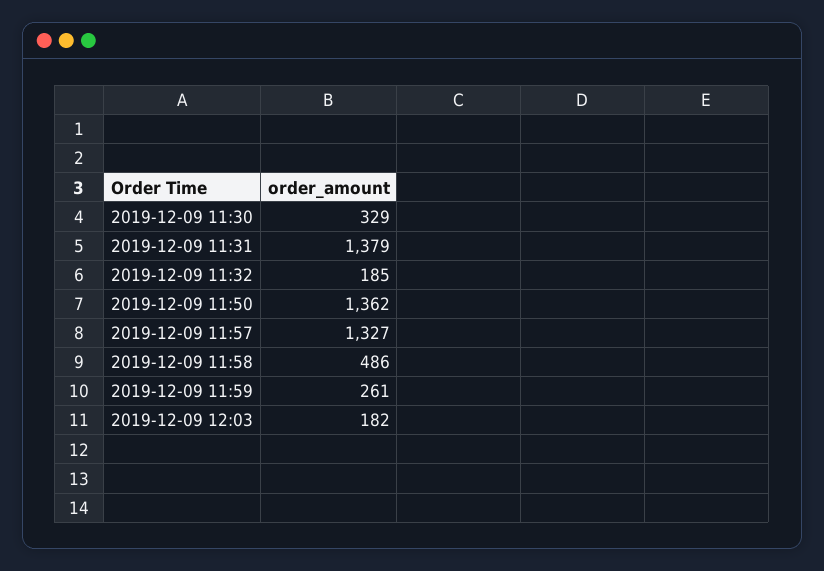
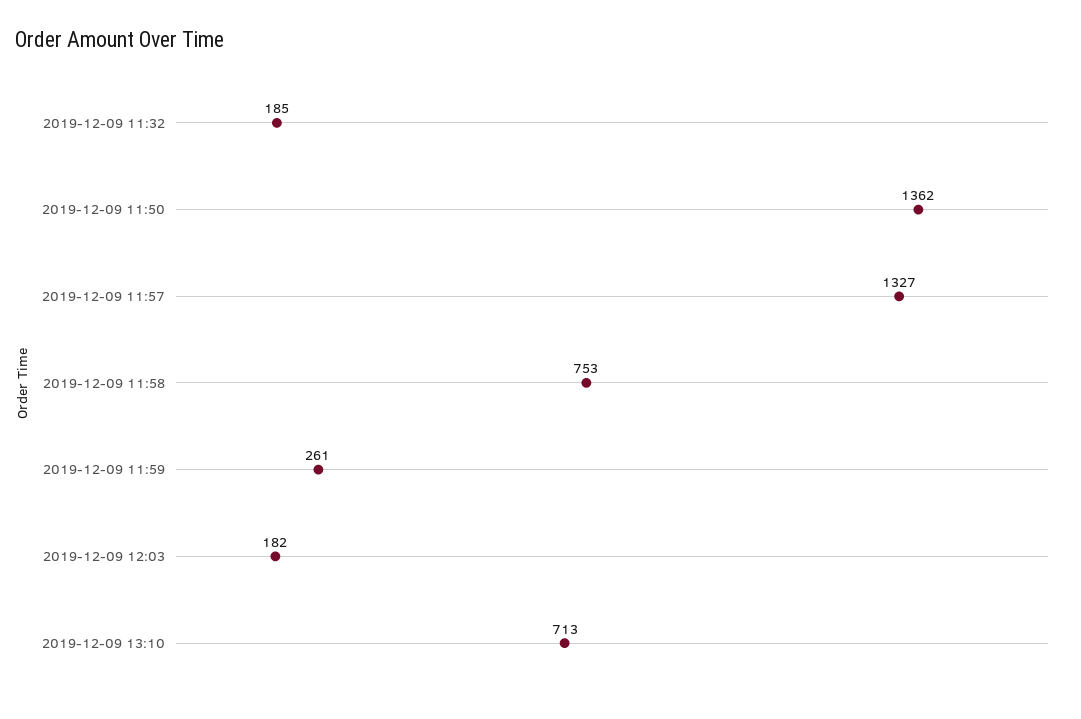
2019-12-09 11:30: 329 -> none
2019-12-09 11:31: 1379 -> none
2019-12-09 11:58: 486 -> 753
2019-12-09 13:10: none -> 713

